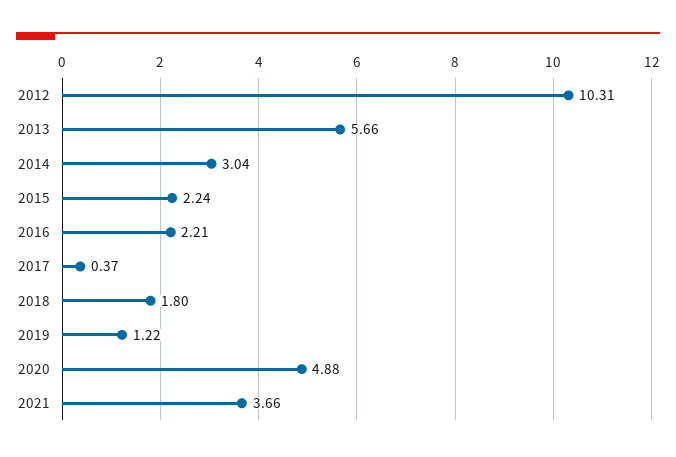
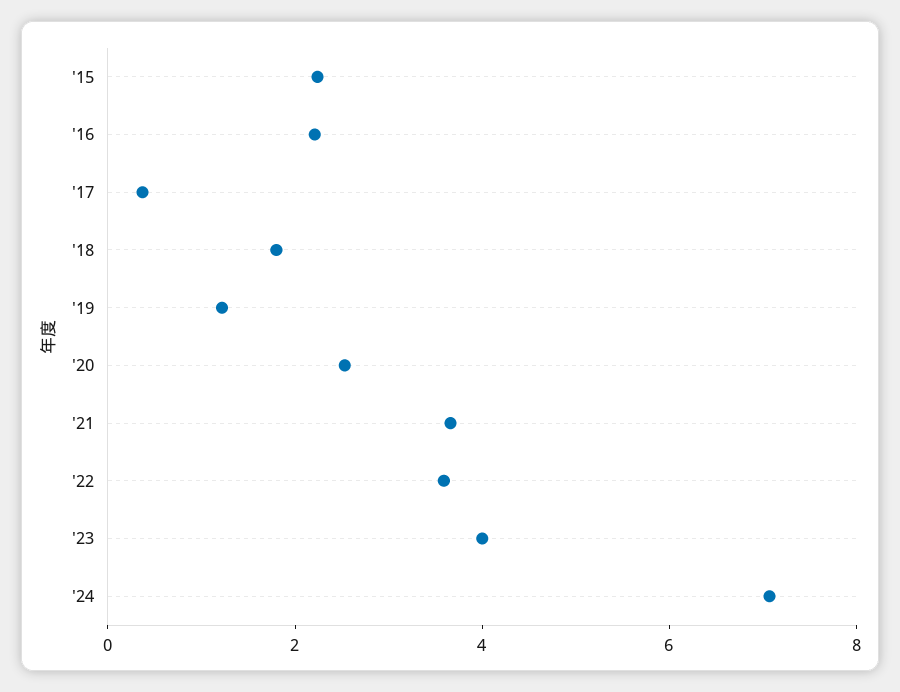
2012: 10.31 -> none
2013: 5.66 -> none
2014: 3.04 -> none
2020: 4.88 -> 2.5
'22: none -> 3.5
'23: none -> 4
'24: none -> 7

